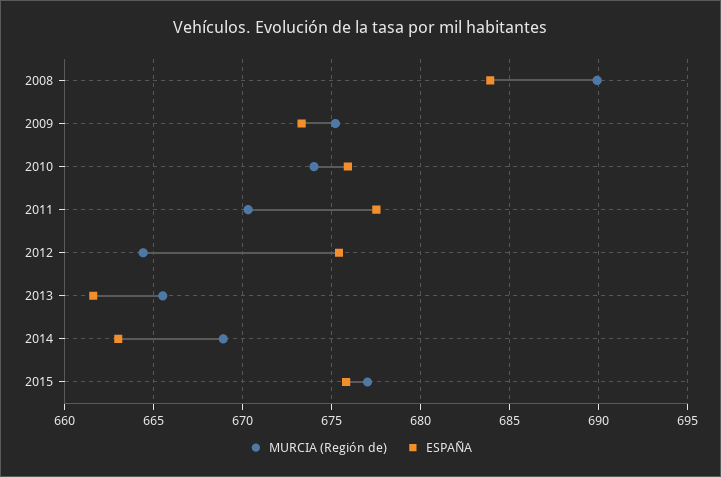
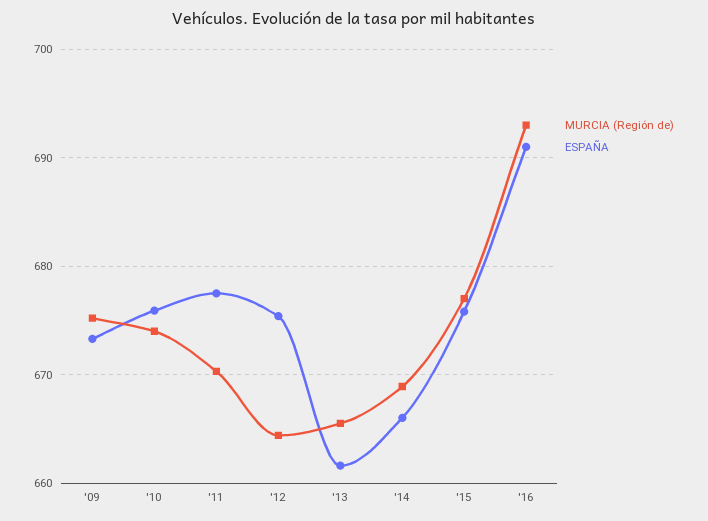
MURCIA (Región de), 2008: 690 -> none
ESPAÑA, 2008: 684 -> none
ESPAÑA, 2014: 663 -> 666
MURCIA (Región de), '16: none -> 693
ESPAÑA, '16: none -> 691

